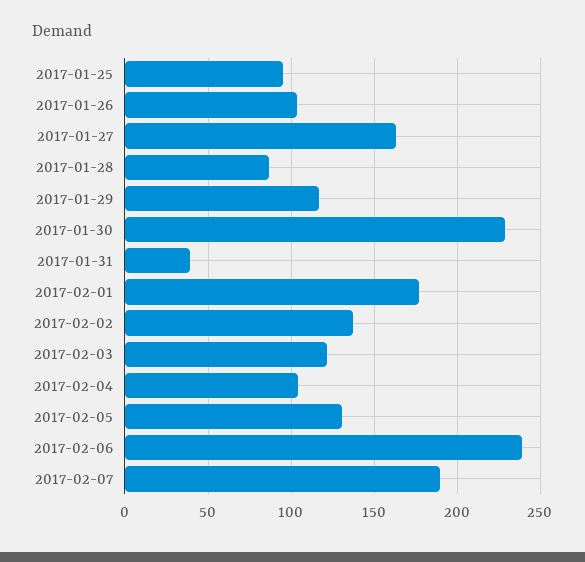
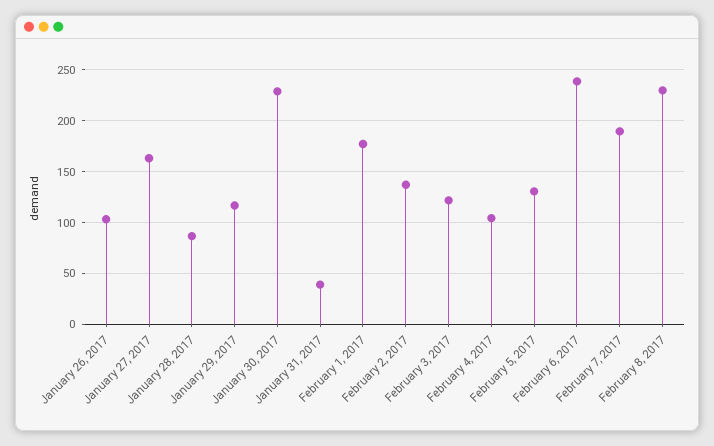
2017-01-25: 95 -> none
February 8, 2017: none -> 230

